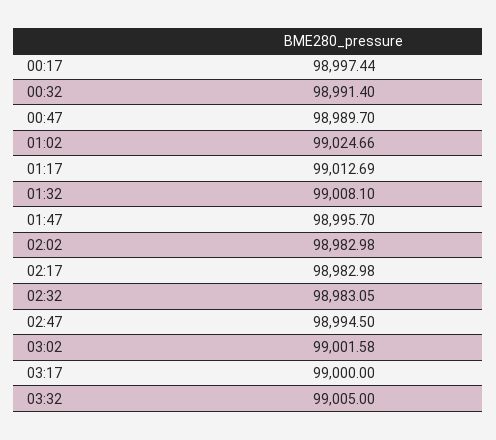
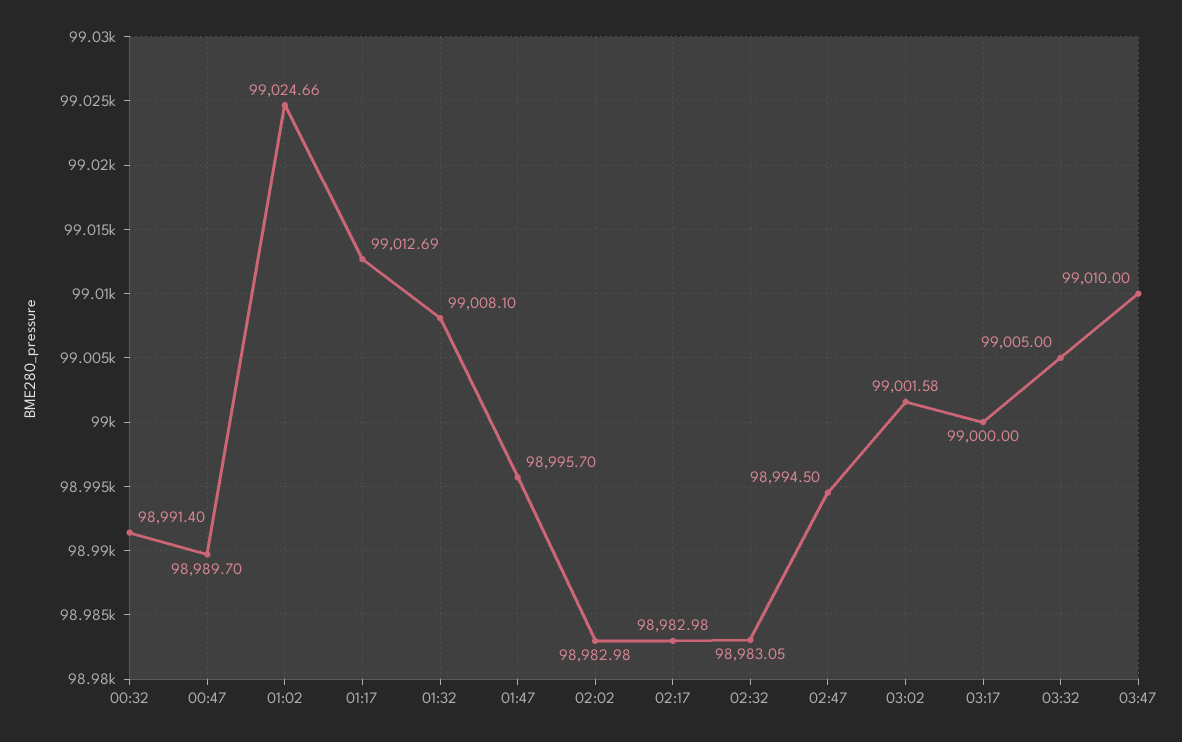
00:17: 98997.44 -> none
03:47: none -> 99010

